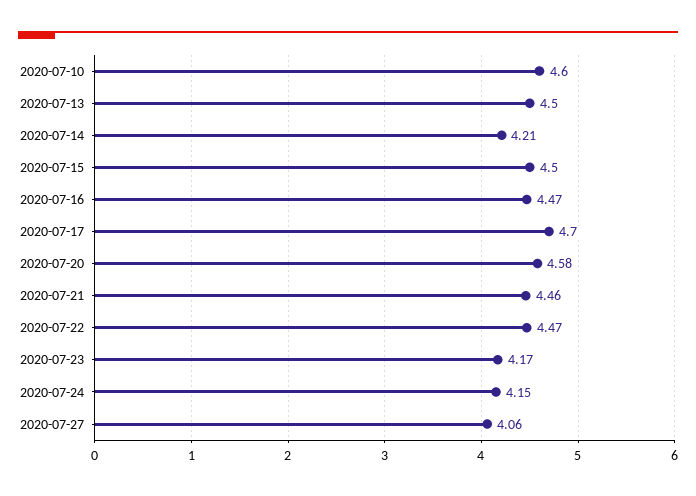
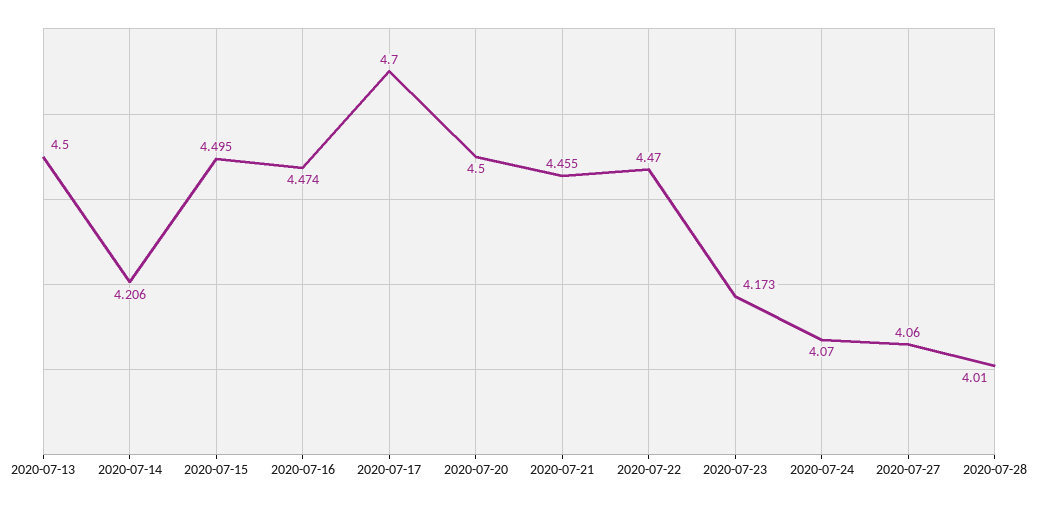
2020-07-10: 4.6 -> none
2020-07-20: 4.58 -> 4.5
2020-07-24: 4.15 -> 4.07
2020-07-28: none -> 4.01

